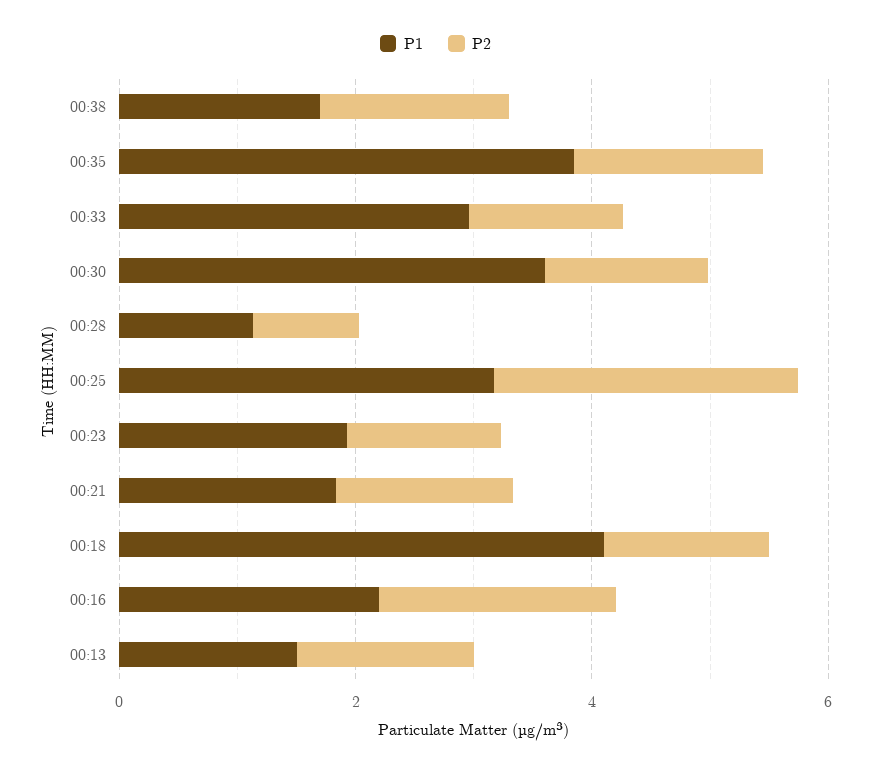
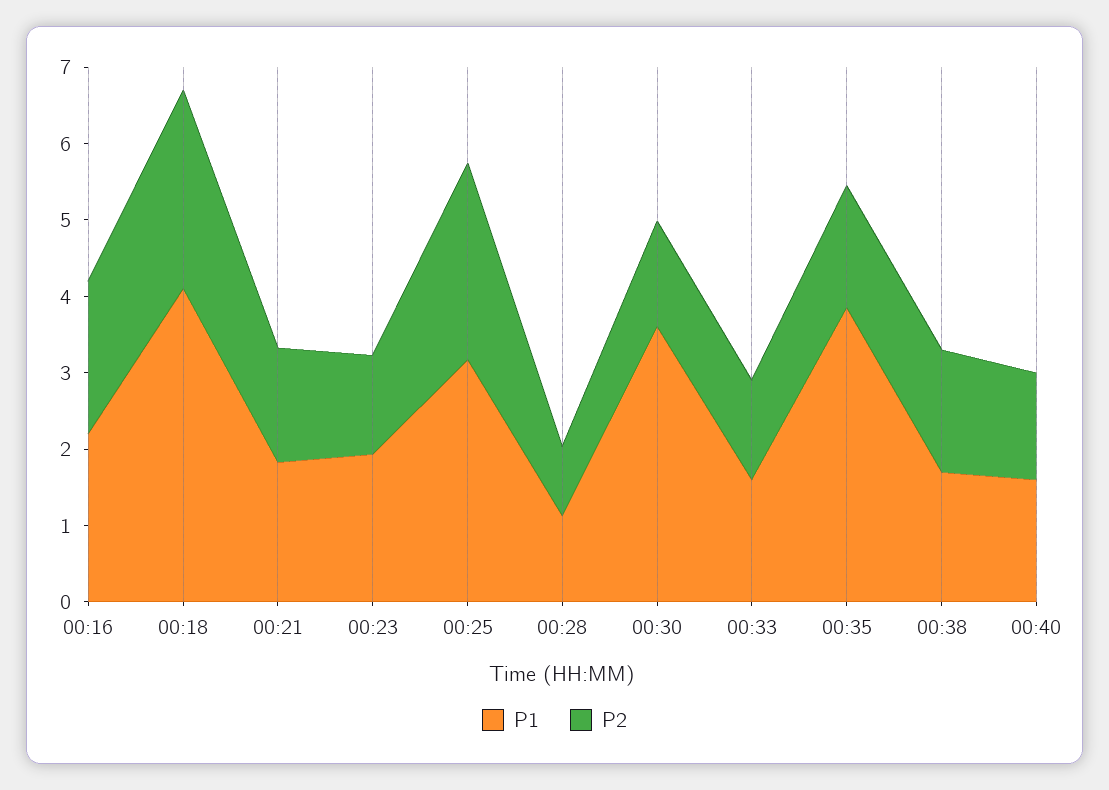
P1, 00:33: 3 -> 1.6
P2, 00:18: 1.5 -> 2.6
P1, 00:13: 1.5 -> none
P2, 00:13: 1.5 -> none
P1, 00:40: none -> 1.6
P2, 00:40: none -> 1.4

